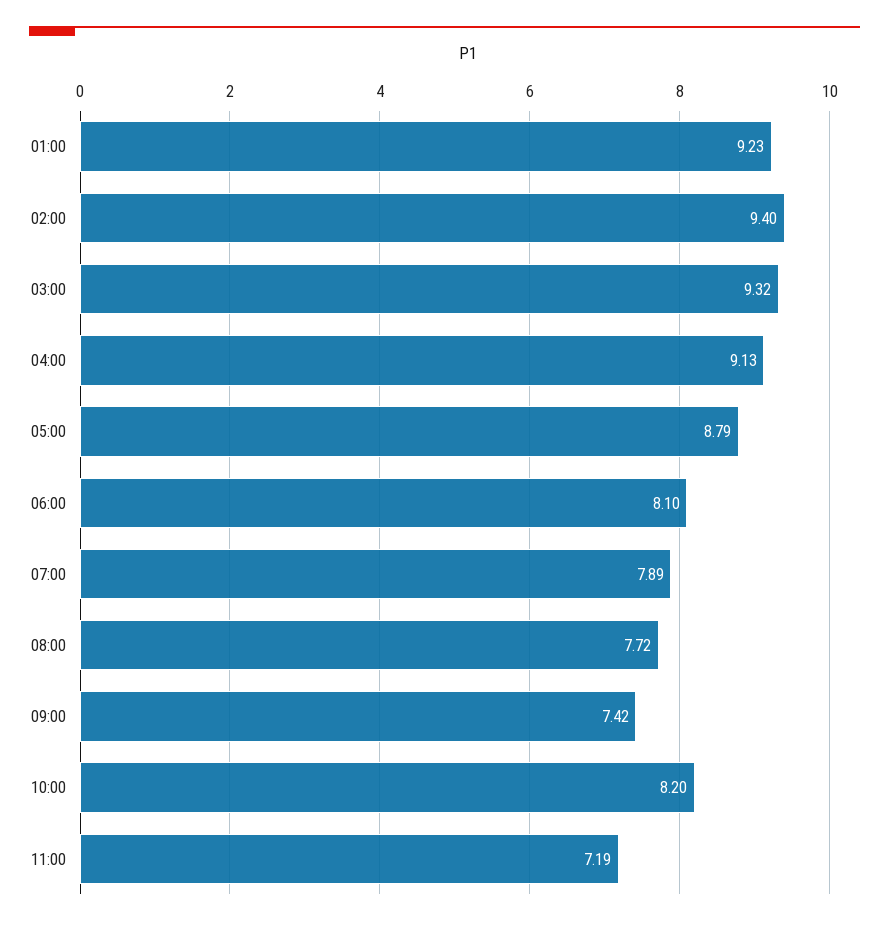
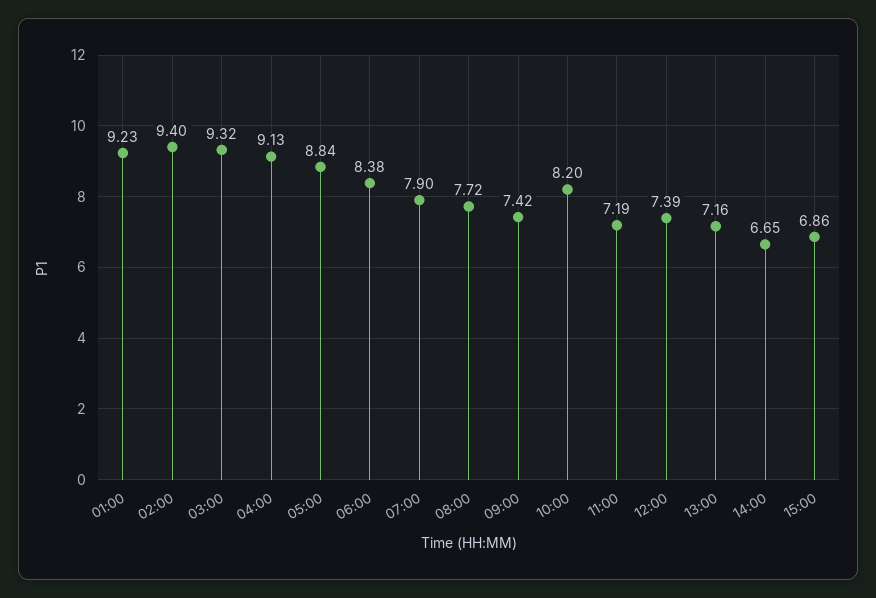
05:00: 8.79 -> 8.84
06:00: 8.1 -> 8.38
07:00: 7.89 -> 7.9
12:00: none -> 7.39
13:00: none -> 7.16
14:00: none -> 6.65
15:00: none -> 6.86

